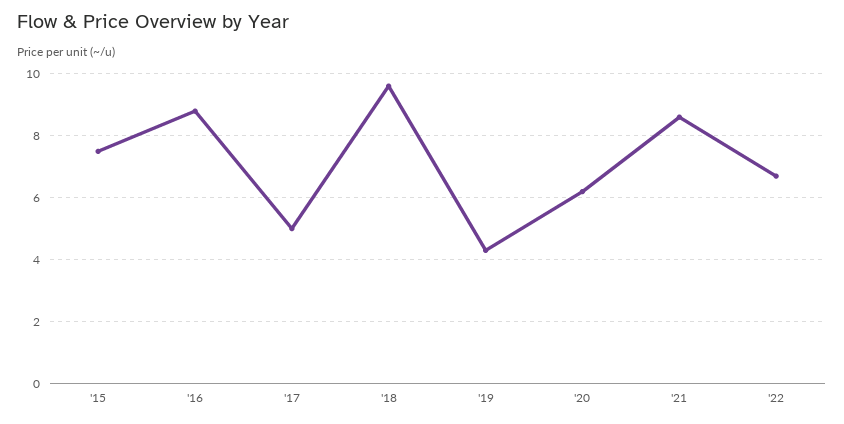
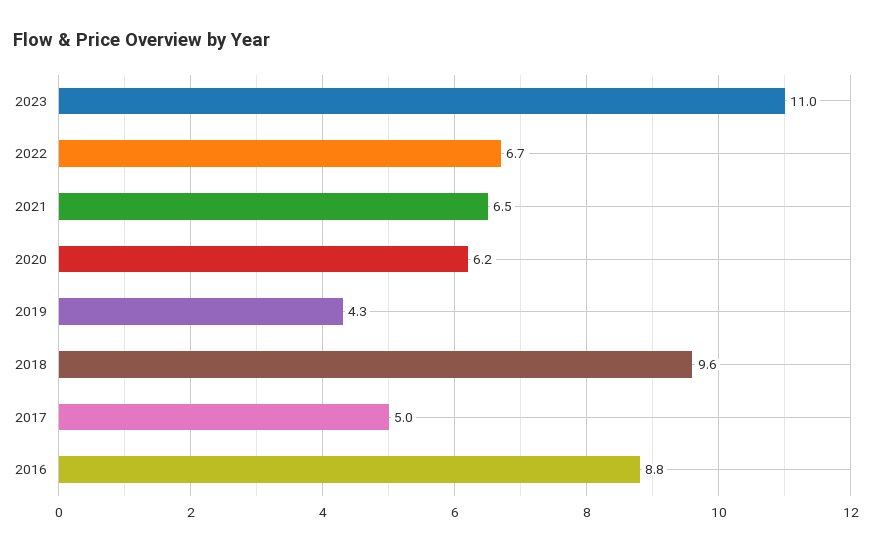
'15: 7.5 -> none
'21: 8.5 -> 6.5
2023: none -> 11

